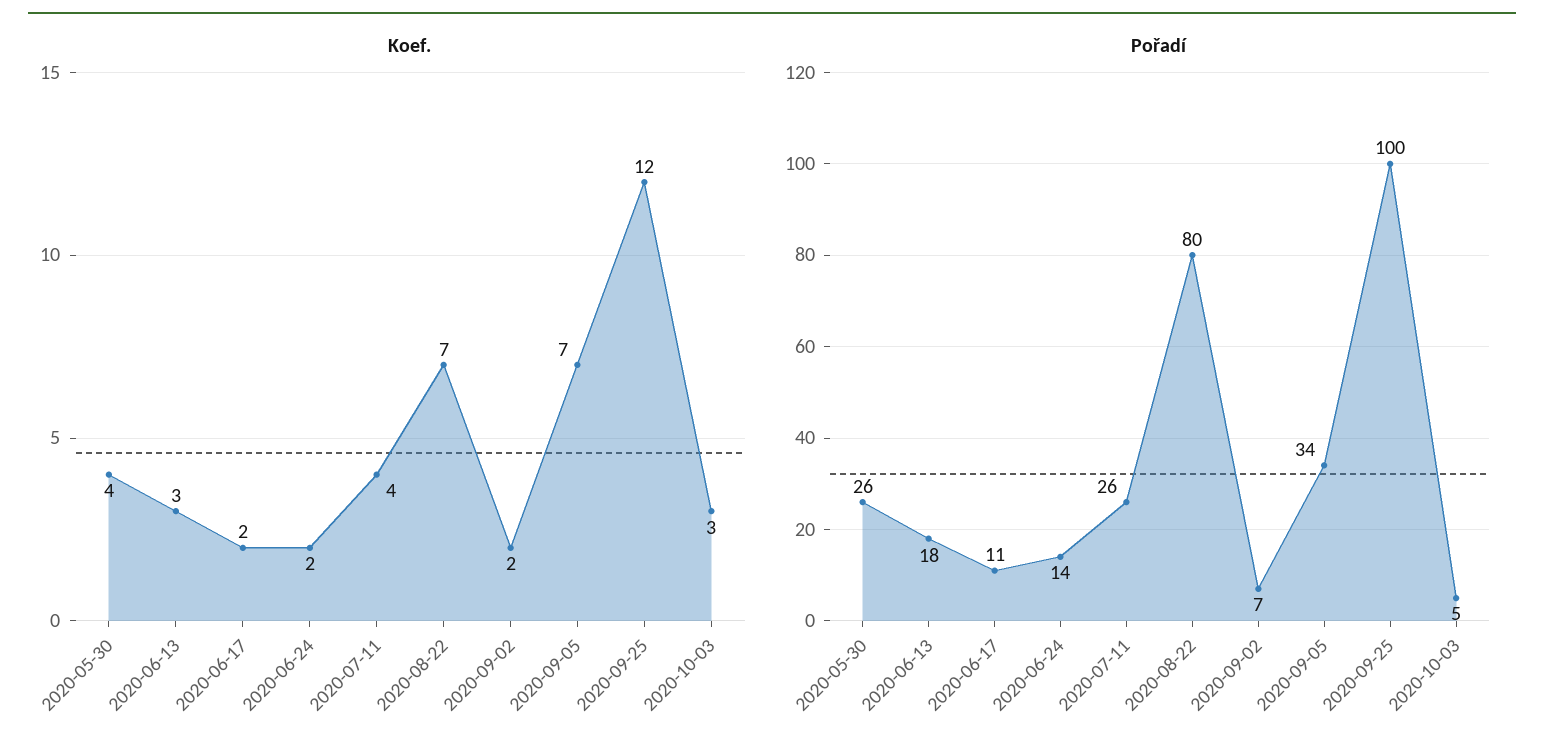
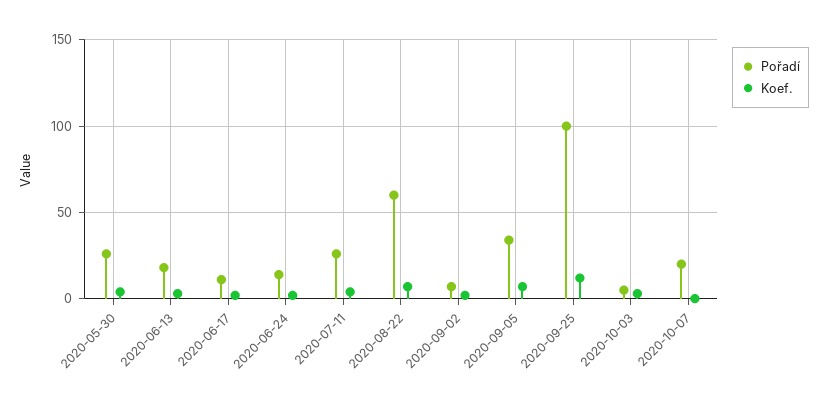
Pořadí, 2020-08-22: 80 -> 60
Pořadí, 2020-10-07: none -> 20
Koef., 2020-10-07: none -> 0

